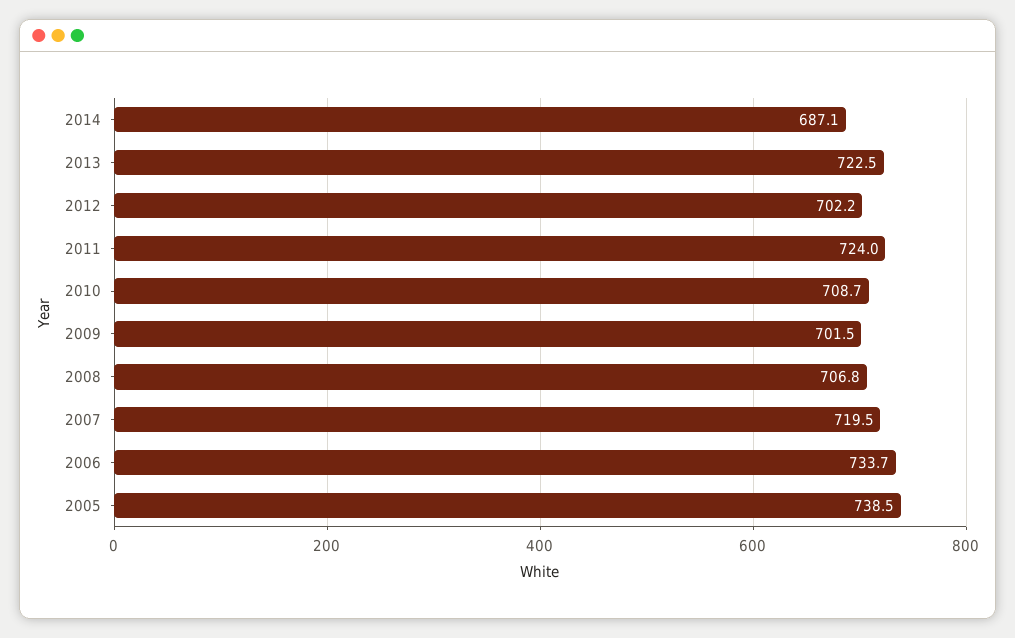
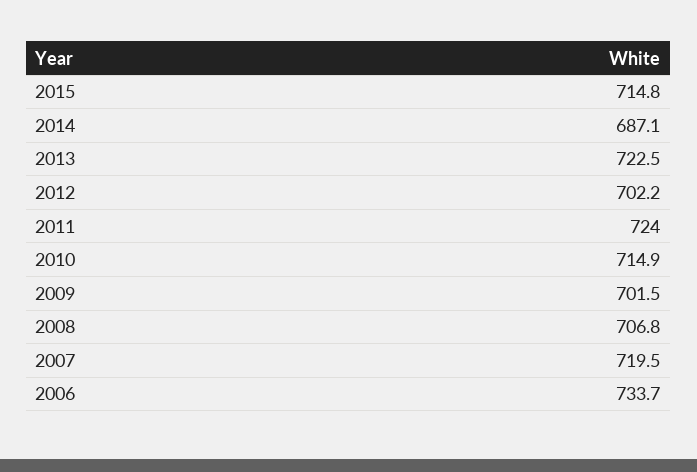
2010: 708.7 -> 714.9
2005: 738.5 -> none
2015: none -> 714.8

